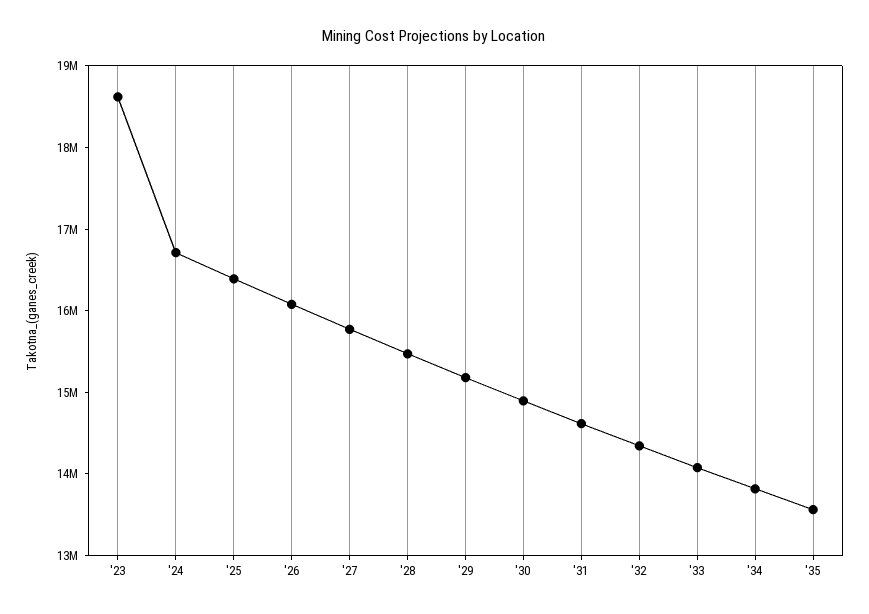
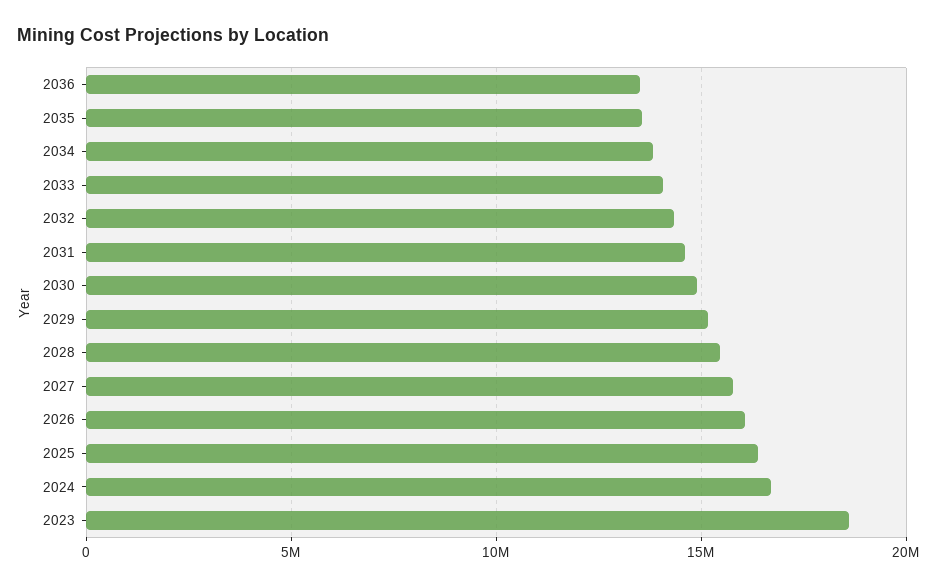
2036: none -> 13500000

